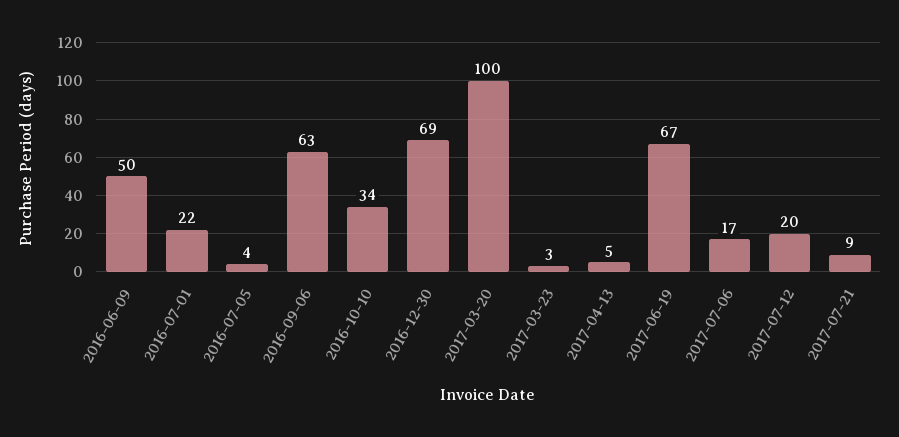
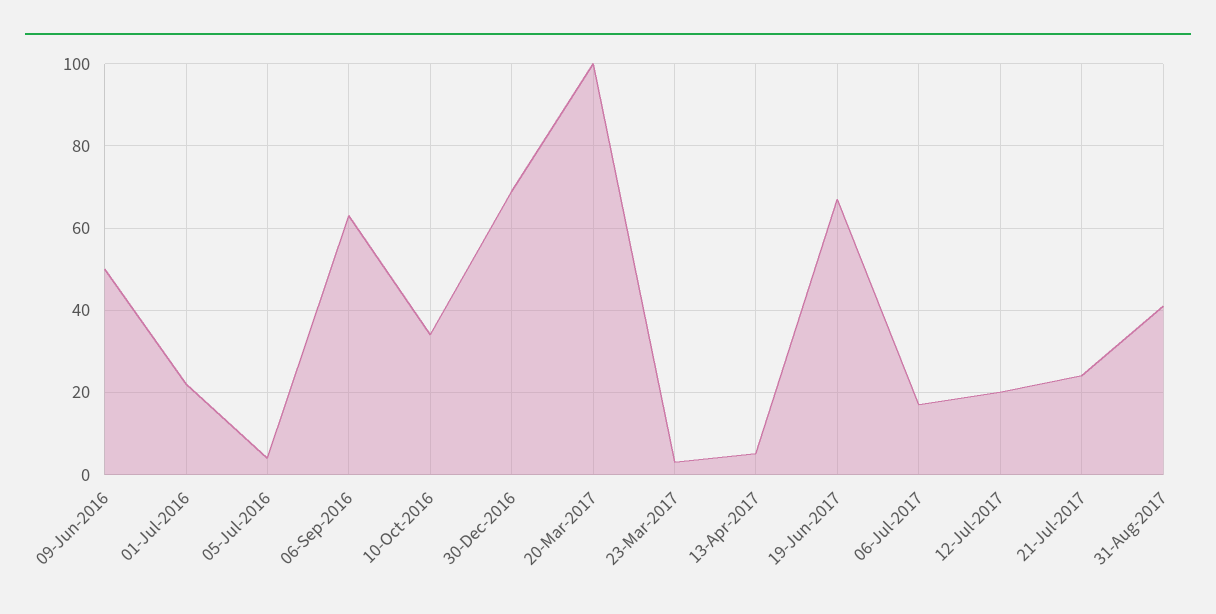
2017-07-21: 9 -> 25
31-Aug-2017: none -> 40

